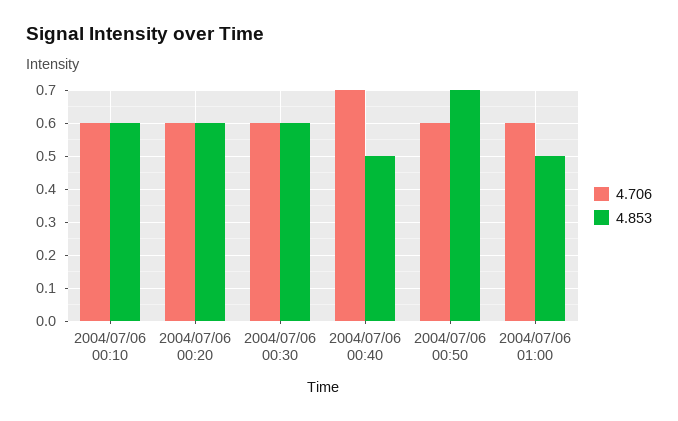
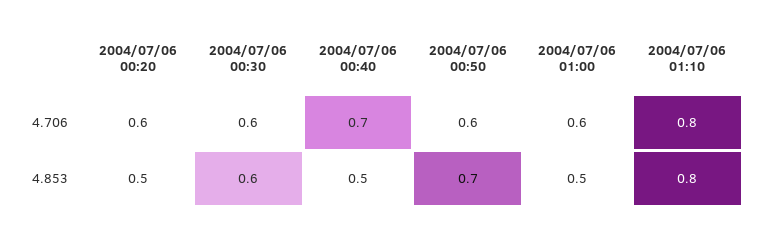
4.706, 2004/07/06 00:10: 0.6 -> none
4.853, 2004/07/06 00:10: 0.6 -> none
4.853, 2004/07/06 00:20: 0.6 -> 0.5
4.706, 2004/07/06 01:10: none -> 0.8
4.853, 2004/07/06 01:10: none -> 0.8

